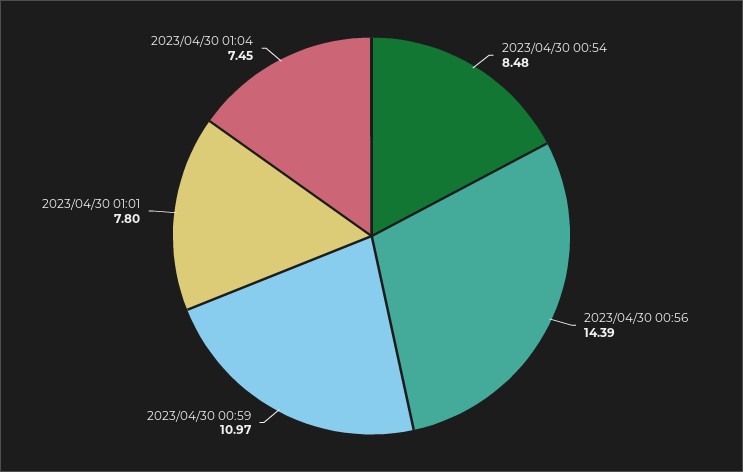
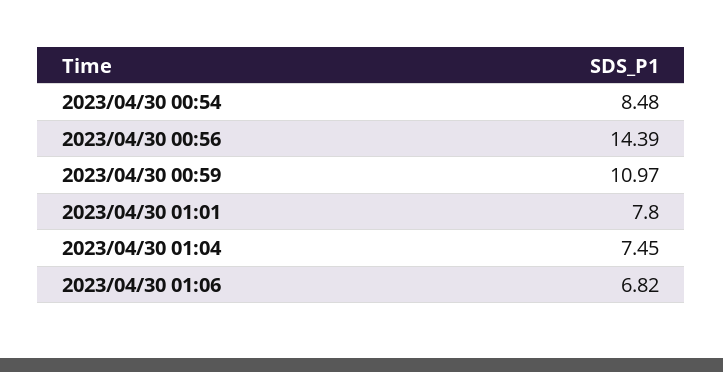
2023/04/30 01:06: none -> 6.82

